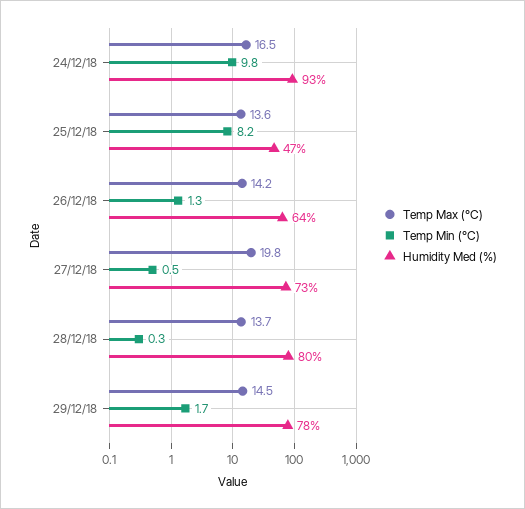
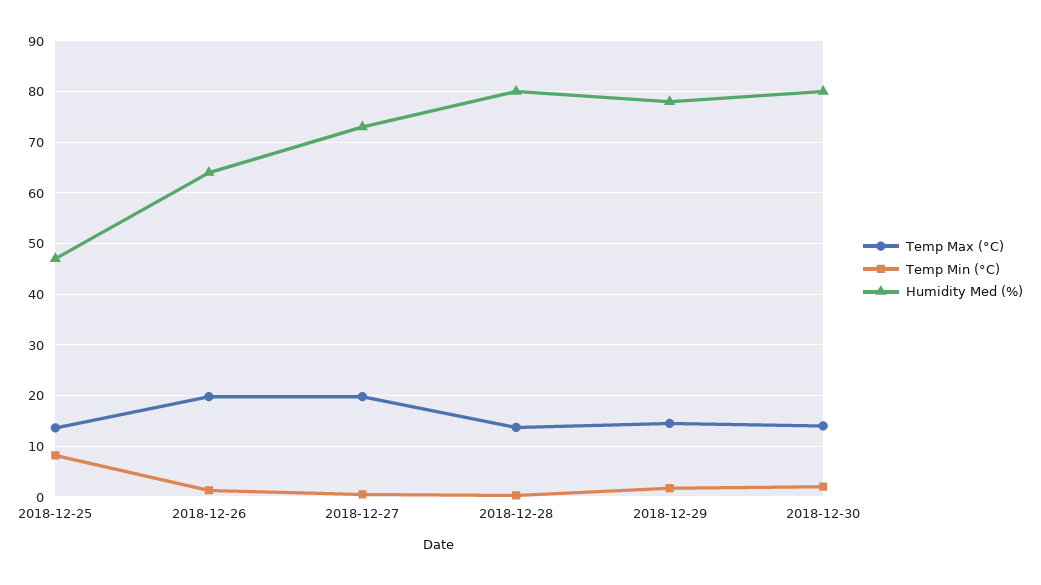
Temp Max (°C), 24/12/18: 16.5 -> none
Temp Min (°C), 24/12/18: 9.8 -> none
Humidity Med (%), 24/12/18: 93 -> none
Temp Max (°C), 26/12/18: 14.2 -> 20
Temp Max (°C), 2018-12-30: none -> 14
Temp Min (°C), 2018-12-30: none -> 2
Humidity Med (%), 2018-12-30: none -> 80

